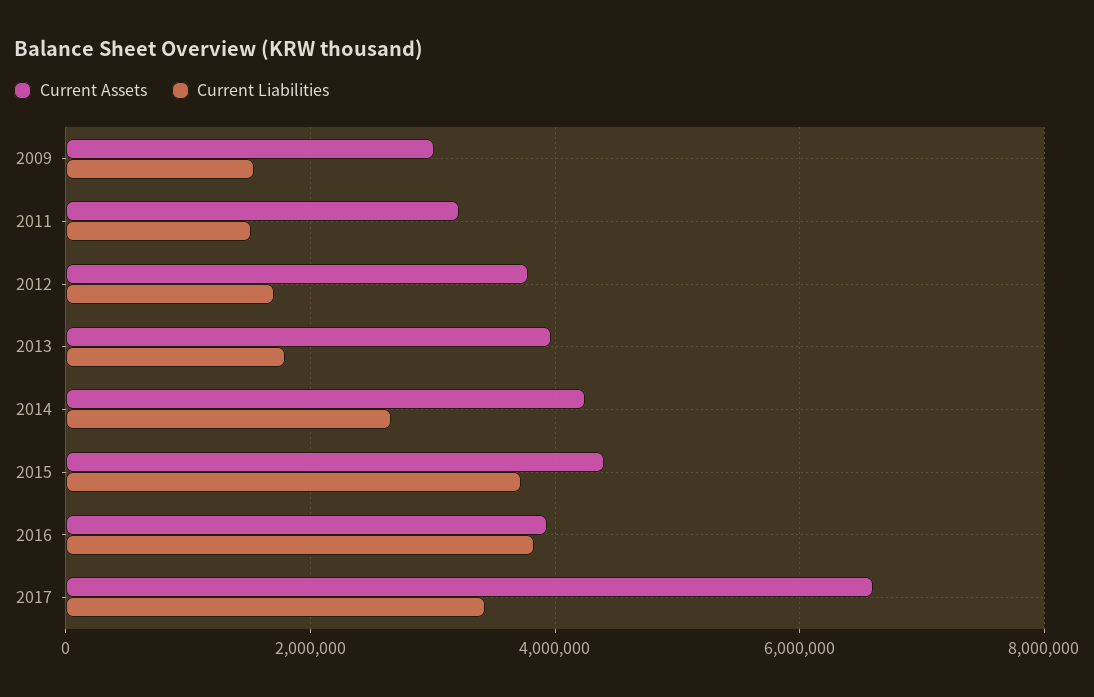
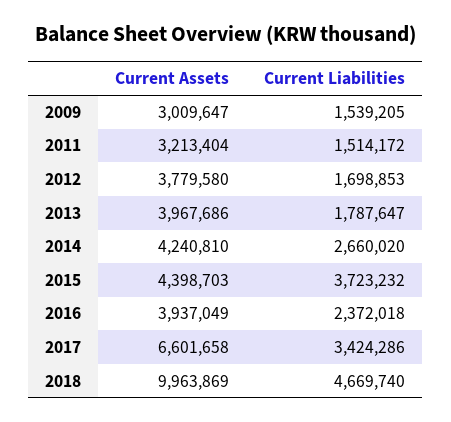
Current Liabilities, 2016: 3800000 -> 2372018
Current Assets, 2018: none -> 9963869
Current Liabilities, 2018: none -> 4669740

